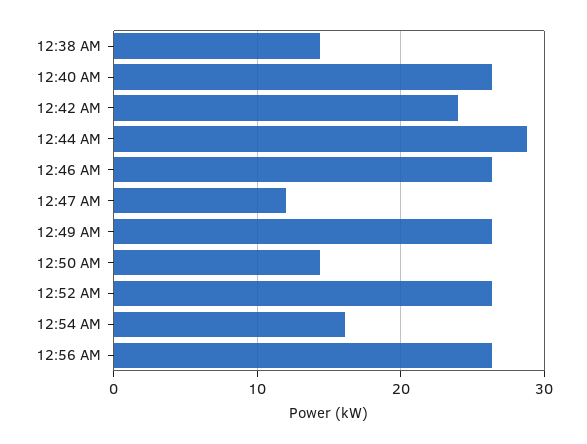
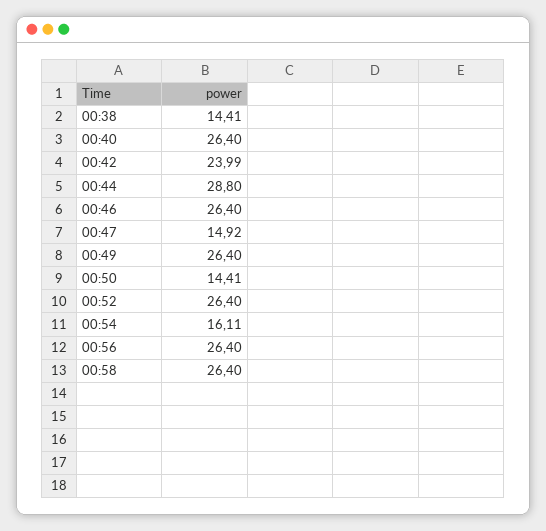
12:47 AM: 12 -> 14.92
00:58: none -> 26.4

